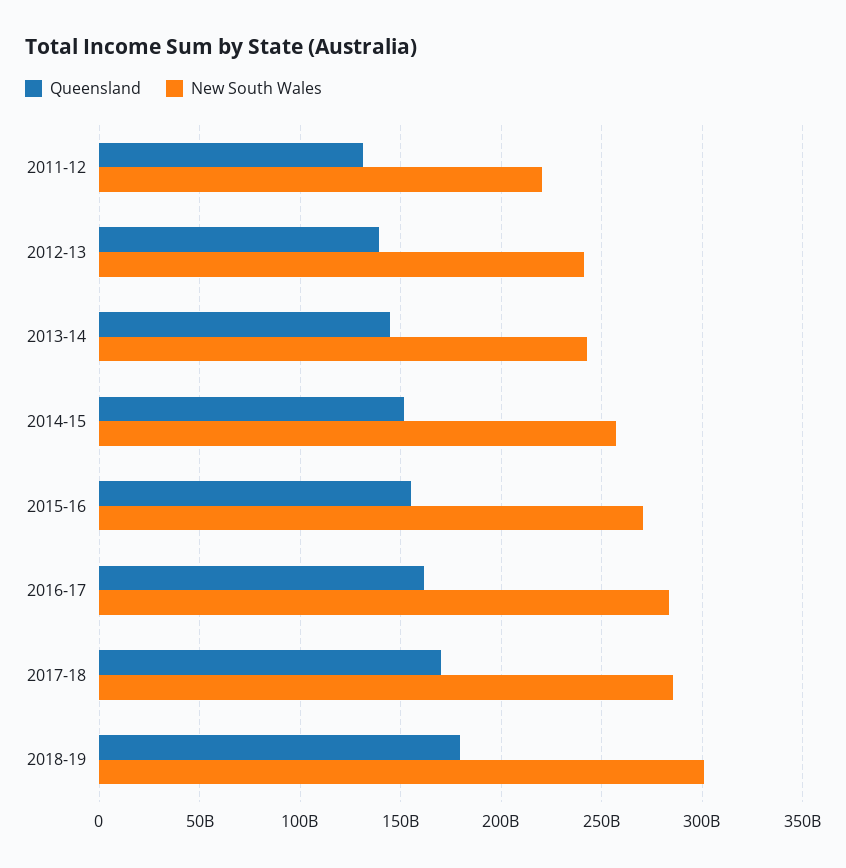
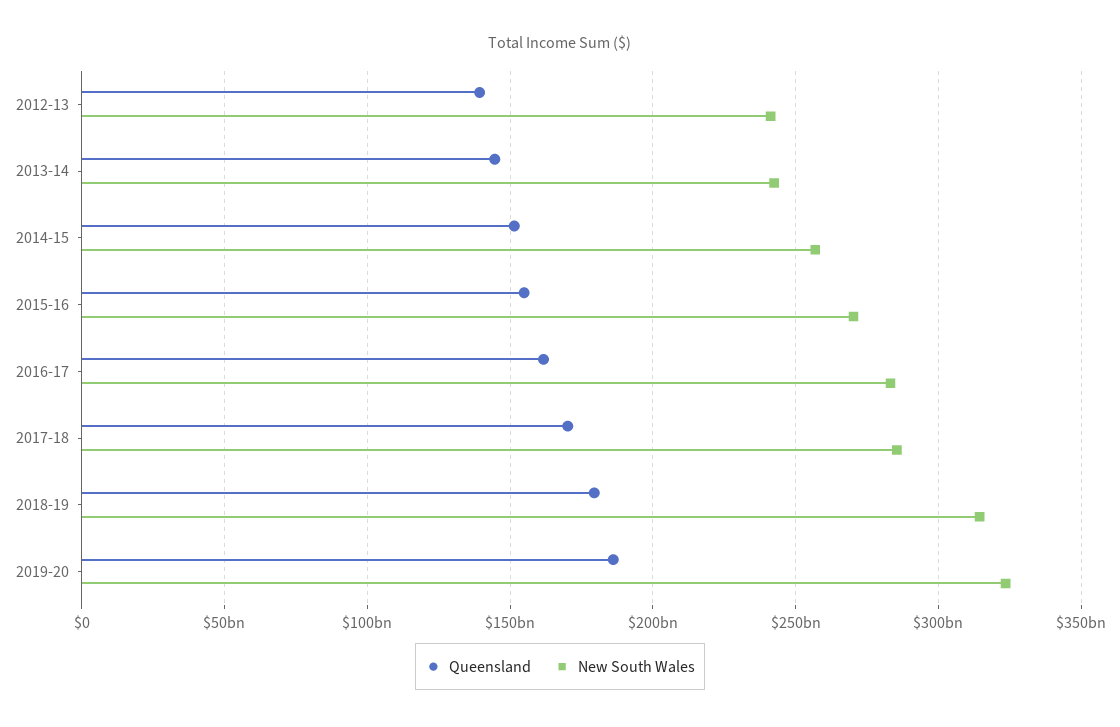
Queensland, 2011-12: 130000000000 -> none
New South Wales, 2011-12: 220000000000 -> none
New South Wales, 2018-19: 300000000000 -> 315000000000
Queensland, 2019-20: none -> 185000000000
New South Wales, 2019-20: none -> 325000000000

